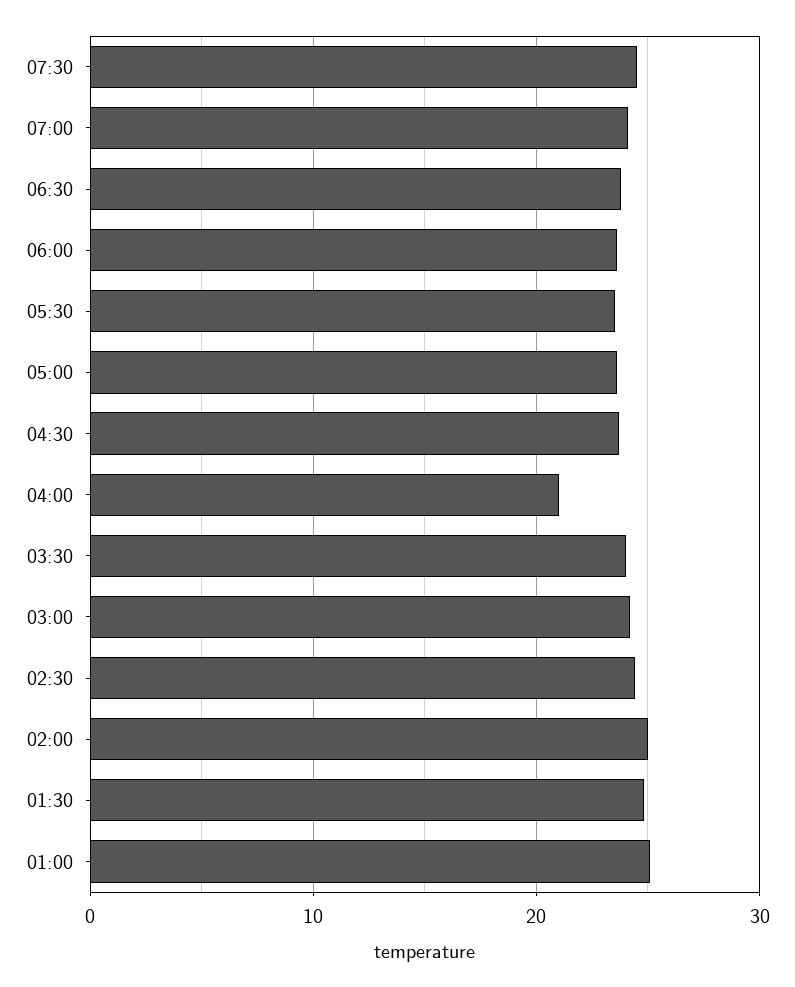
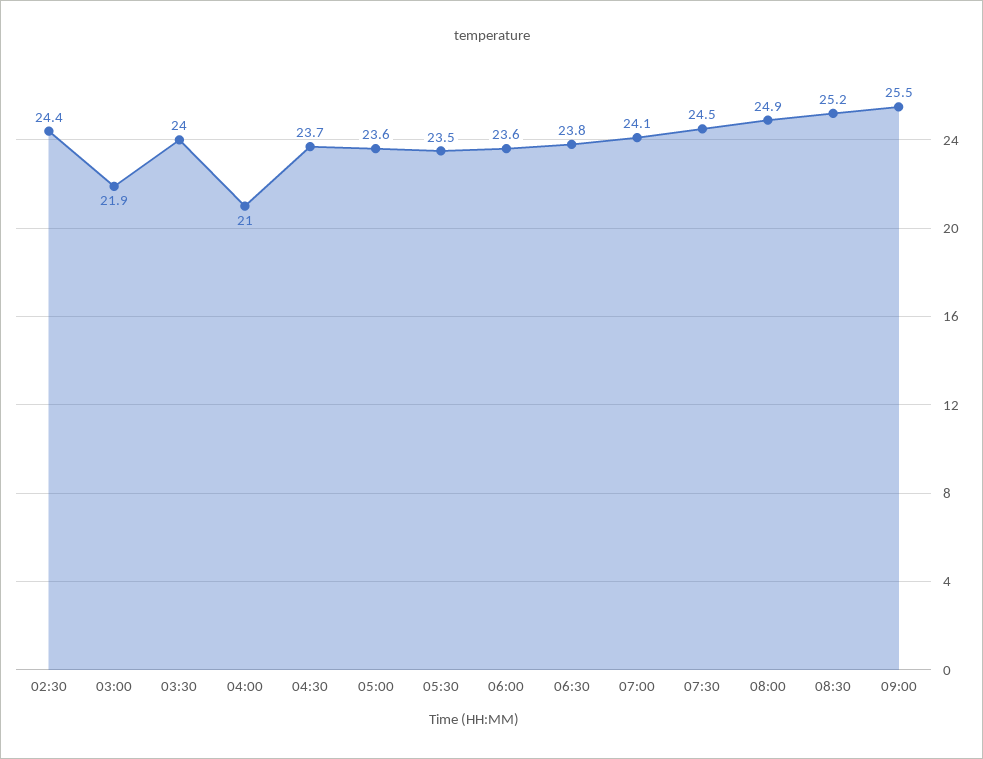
03:00: 24 -> 21.9
02:00: 25 -> none
01:30: 25 -> none
01:00: 25 -> none
08:00: none -> 24.9
08:30: none -> 25.2
09:00: none -> 25.5

